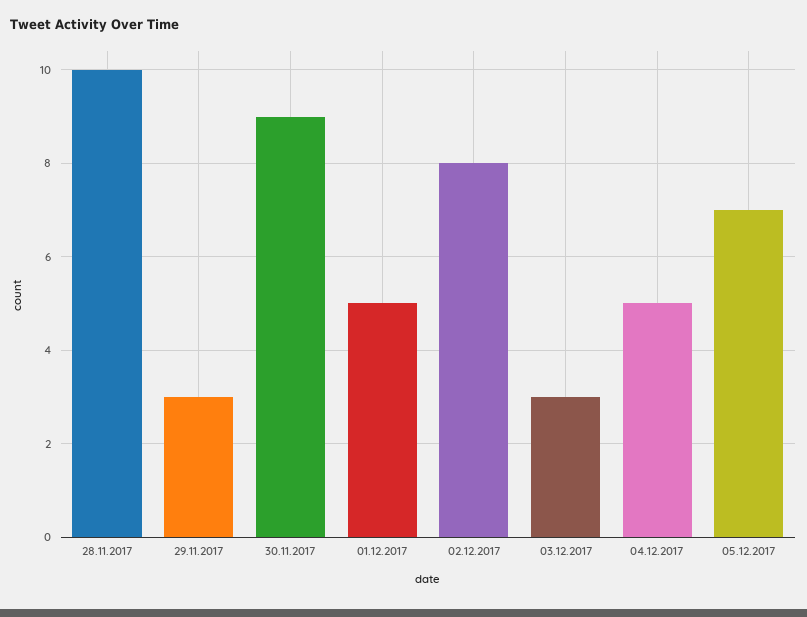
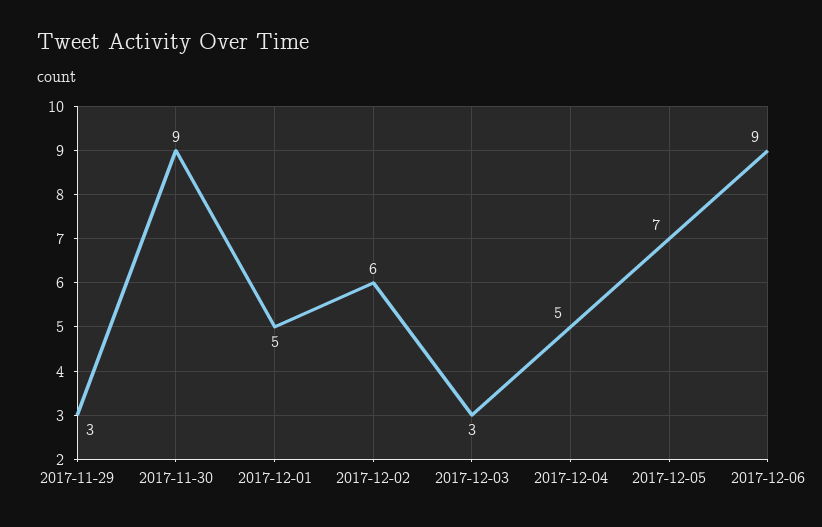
28.11.2017: 10 -> none
02.12.2017: 8 -> 6
2017-12-06: none -> 9

